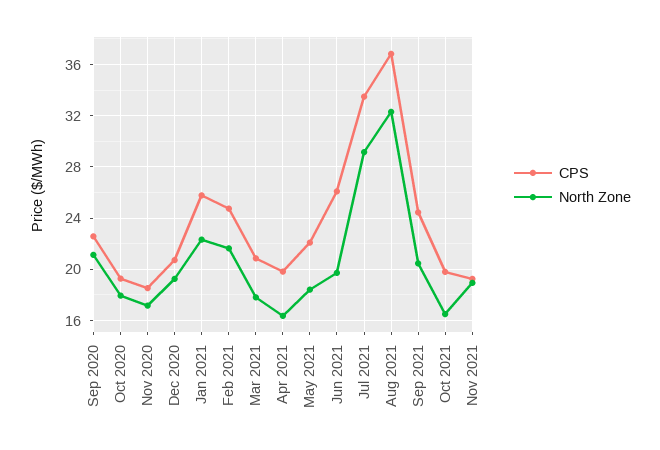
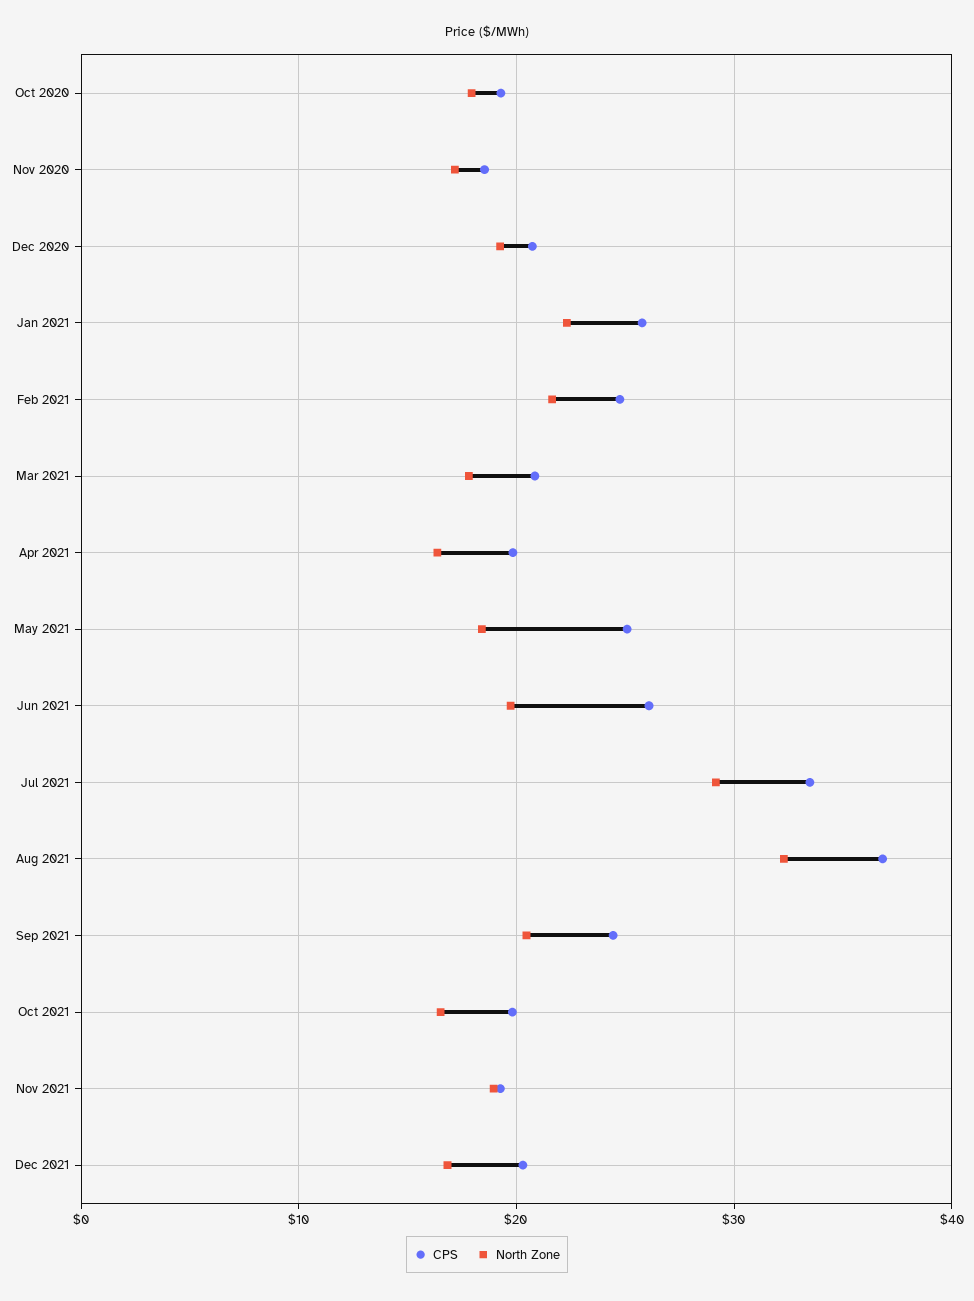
CPS, Sep 2020: 22.5 -> none
North Zone, Sep 2020: 21 -> none
CPS, May 2021: 22 -> 25
CPS, Dec 2021: none -> 20
North Zone, Dec 2021: none -> 17

